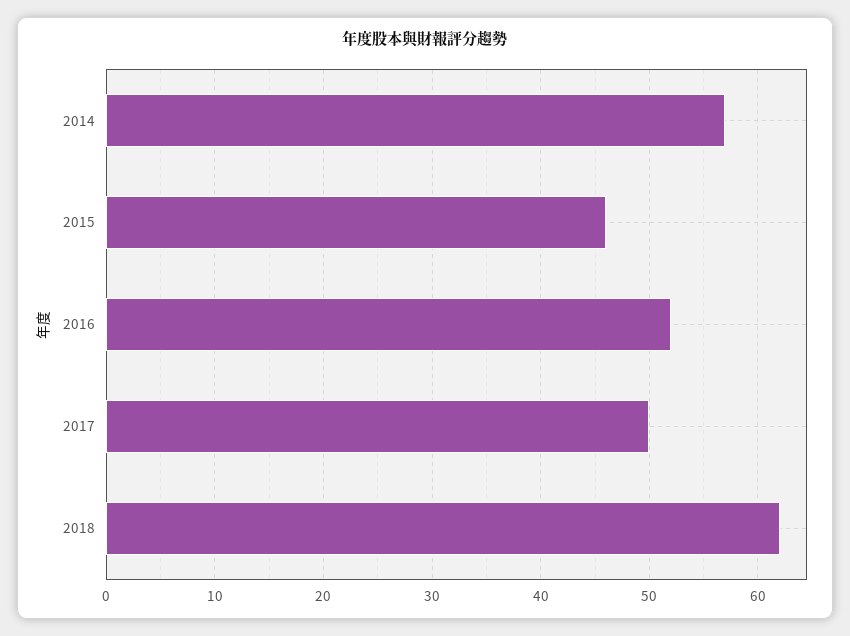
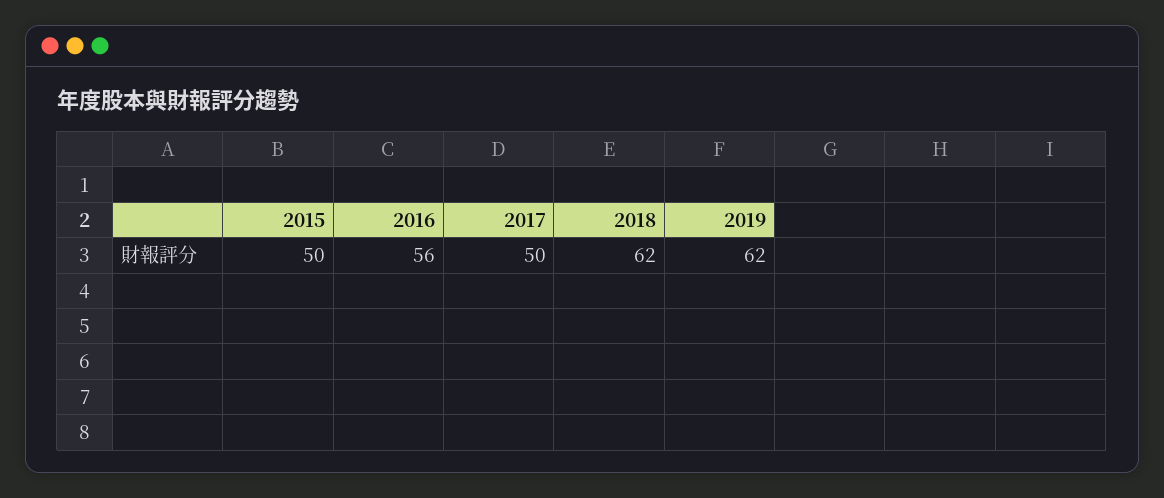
2014: 57 -> none
2015: 46 -> 50
2016: 52 -> 56
2019: none -> 62

